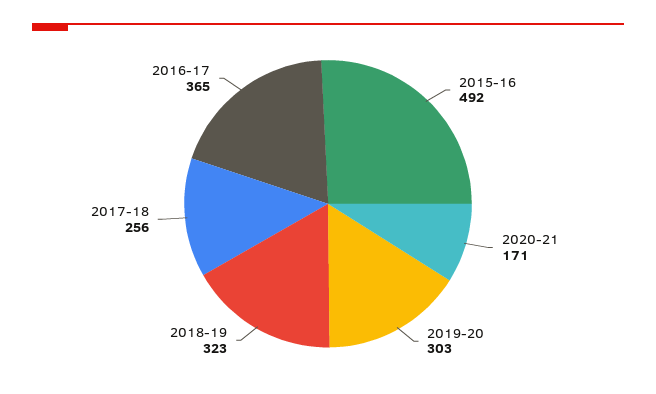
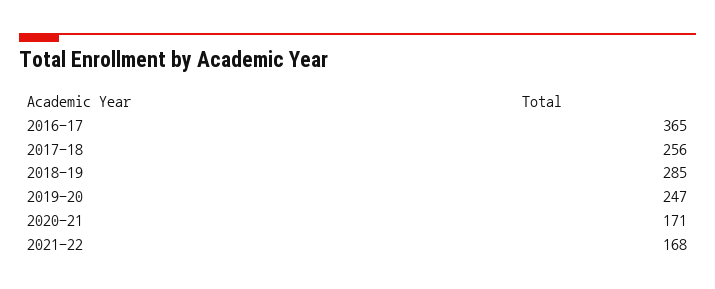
2015-16: 492 -> none
2019-20: 303 -> 247
2018-19: 323 -> 285
2021-22: none -> 168

